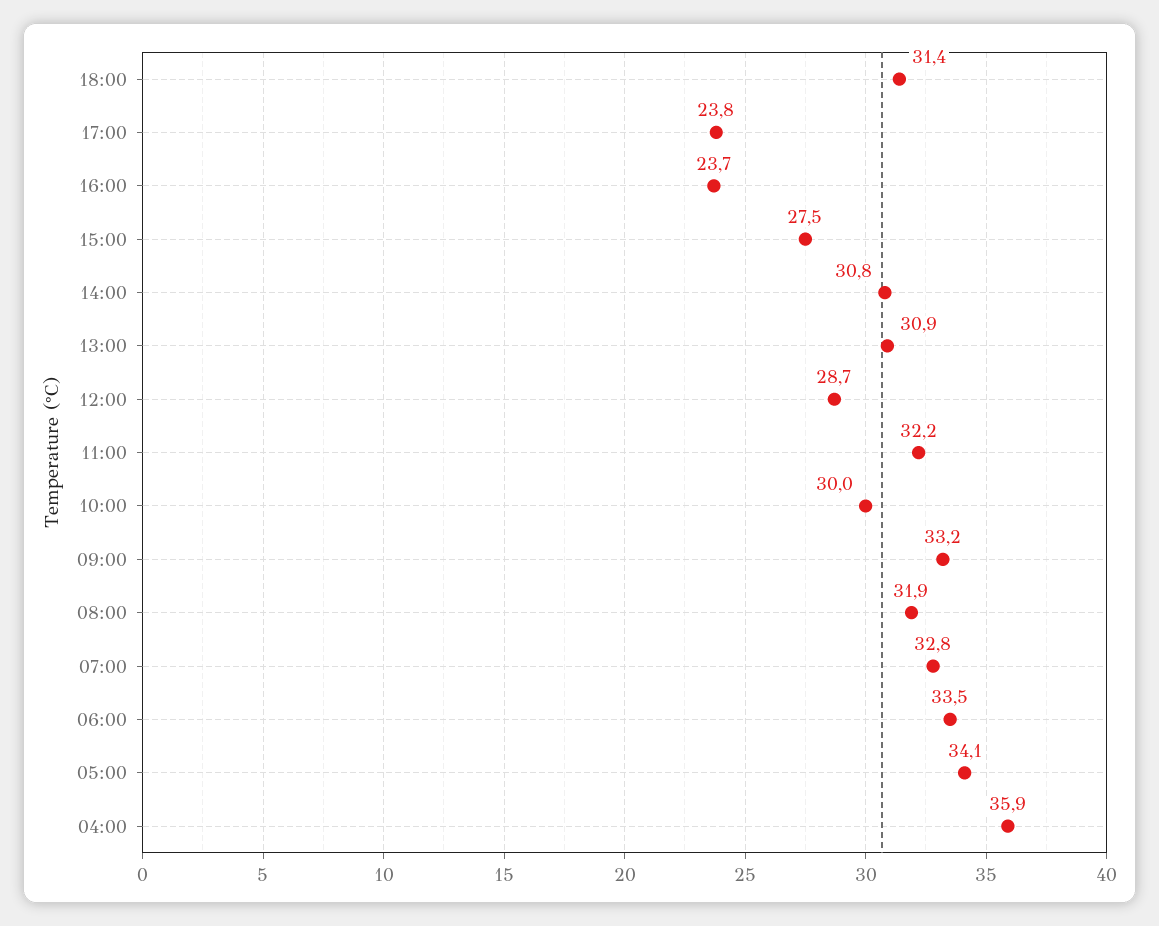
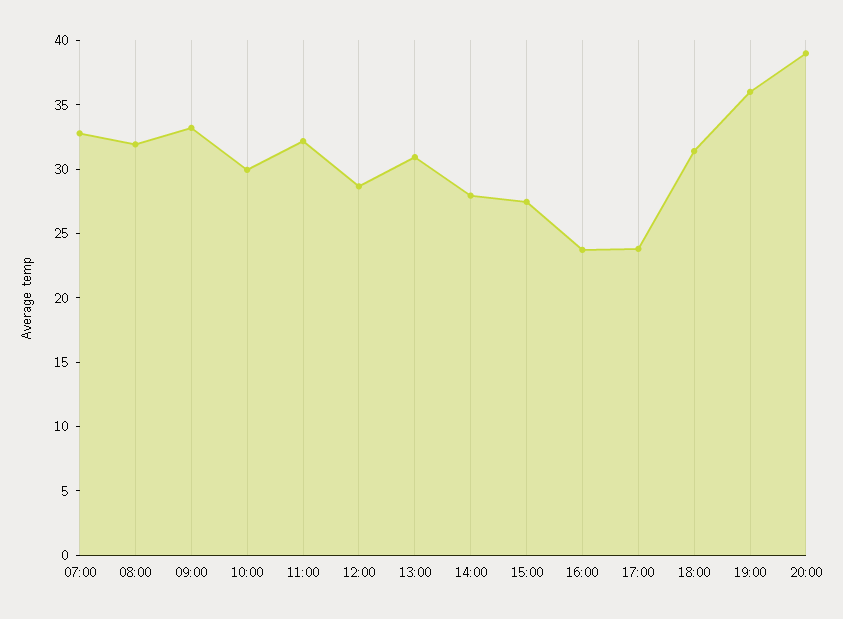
14:00: 30.8 -> 28
06:00: 33.5 -> none
05:00: 34.1 -> none
04:00: 35.9 -> none
19:00: none -> 36
20:00: none -> 39

